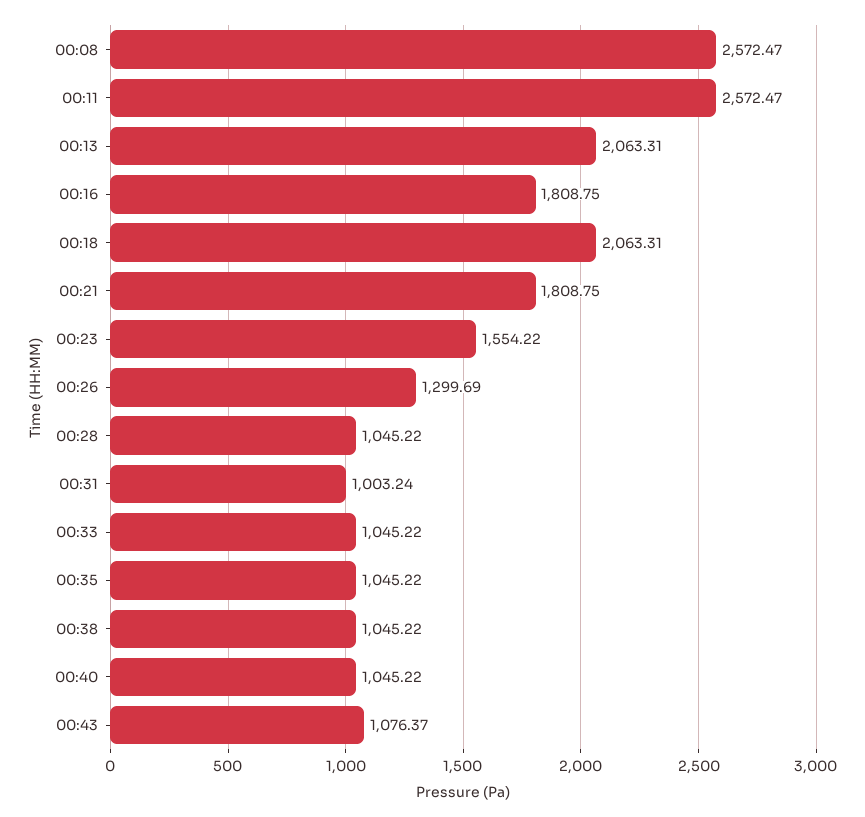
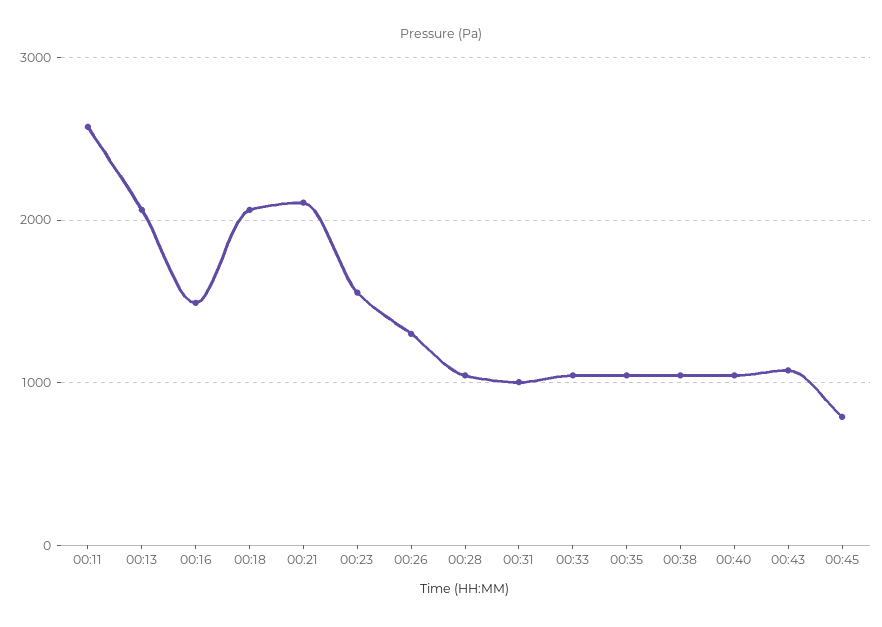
00:08: 2572.47 -> none
00:16: 1808.75 -> 1500
00:21: 1808.75 -> 2100
00:45: none -> 800

